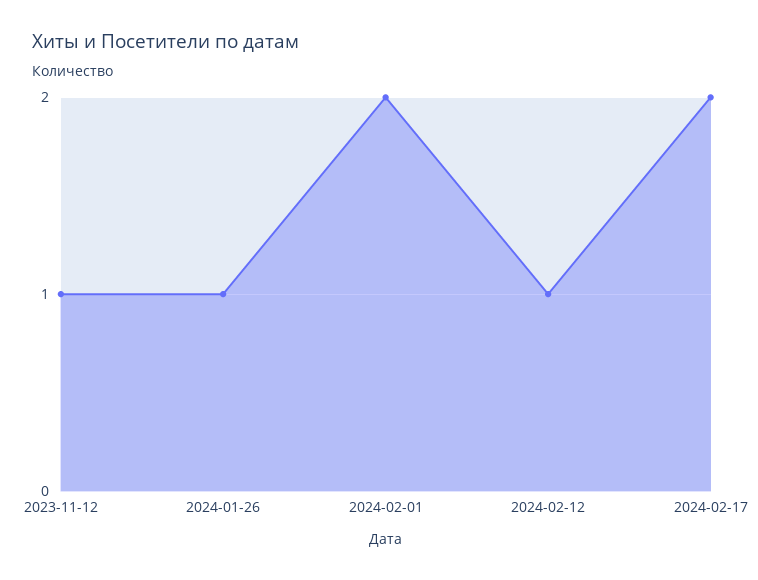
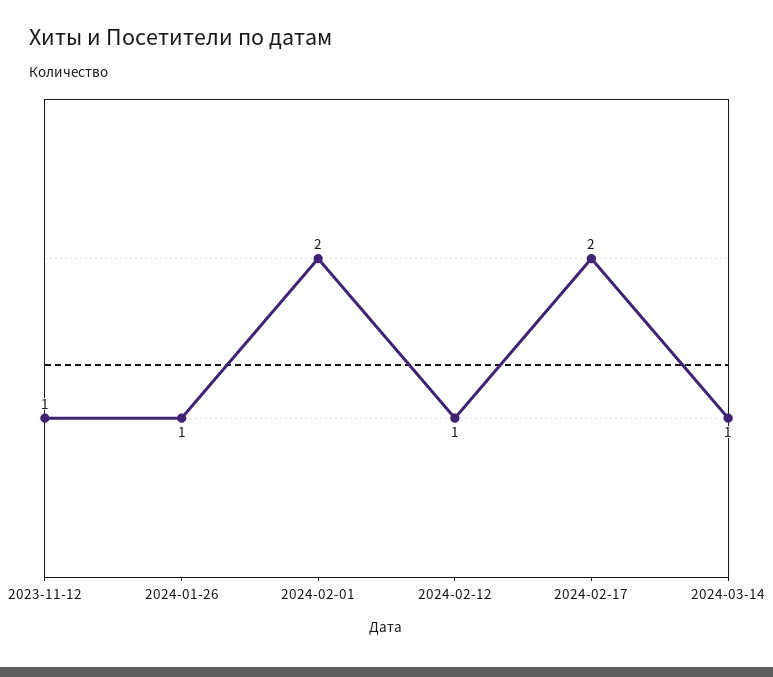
2024-03-14: none -> 1

